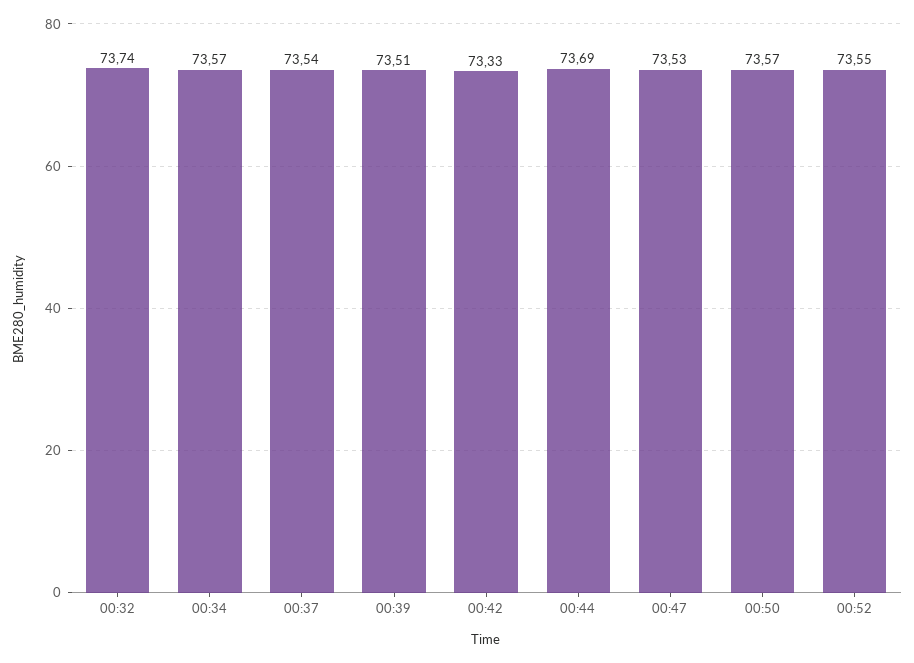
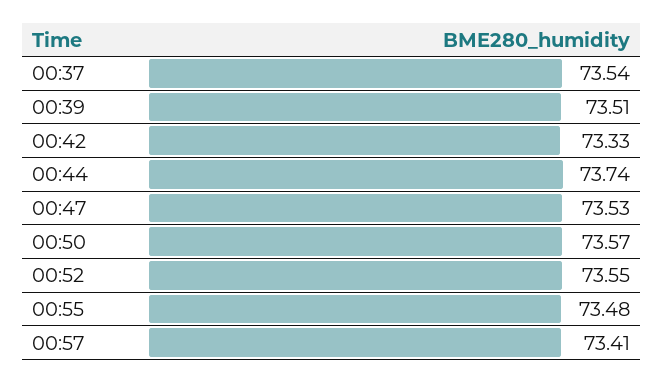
00:32: 73.74 -> none
00:34: 73.57 -> none
00:44: 73.69 -> 73.74
00:55: none -> 73.48
00:57: none -> 73.41

